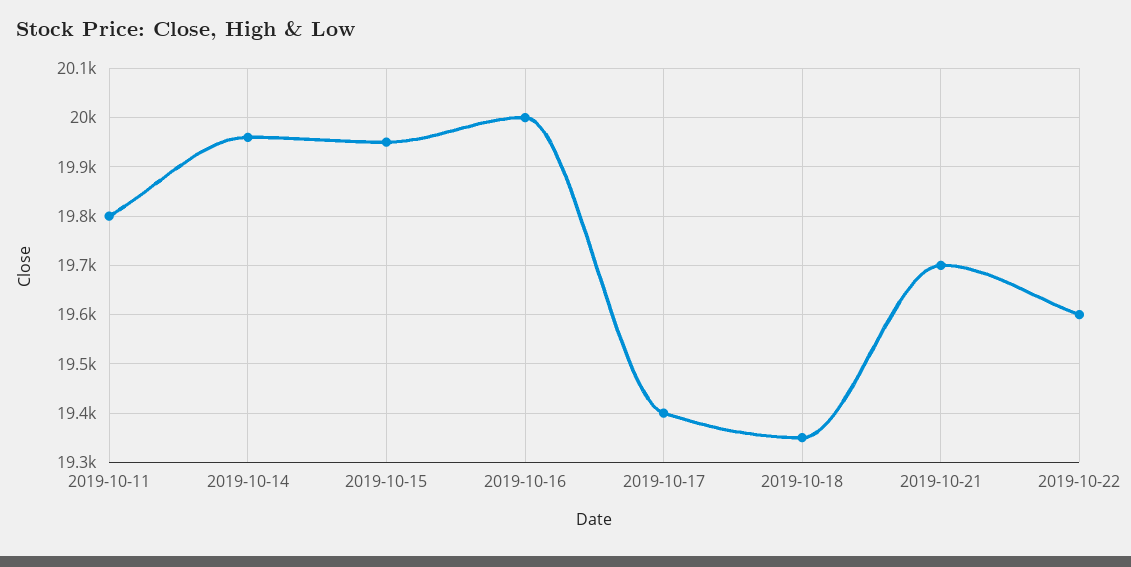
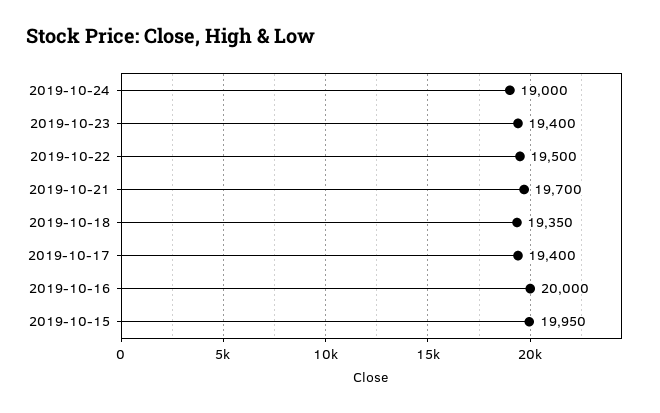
2019-10-11: 19800 -> none
2019-10-14: 19960 -> none
2019-10-22: 19600 -> 19500
2019-10-24: none -> 19000
2019-10-23: none -> 19400

